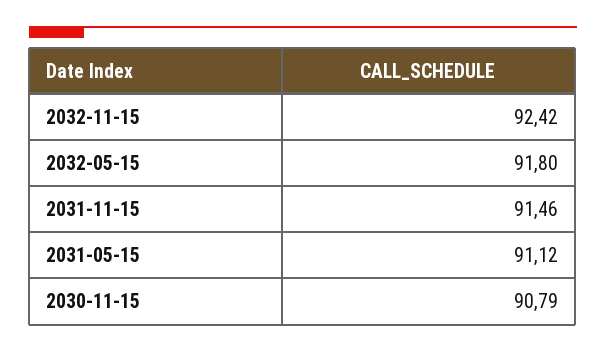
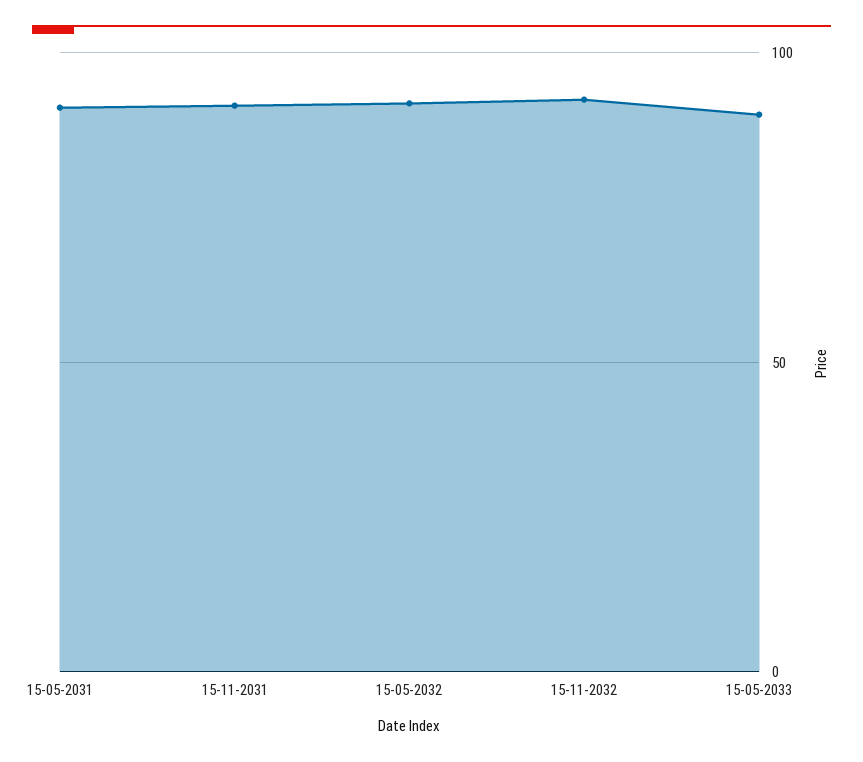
2030-11-15: 90.79 -> none
15-05-2033: none -> 90

